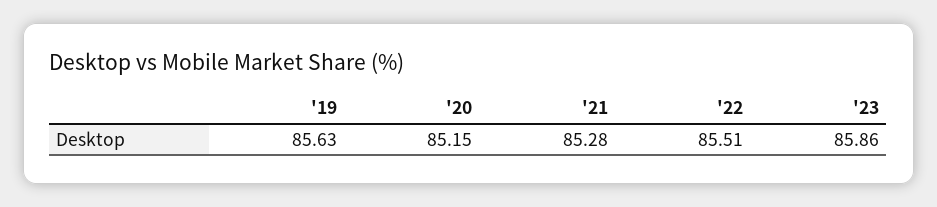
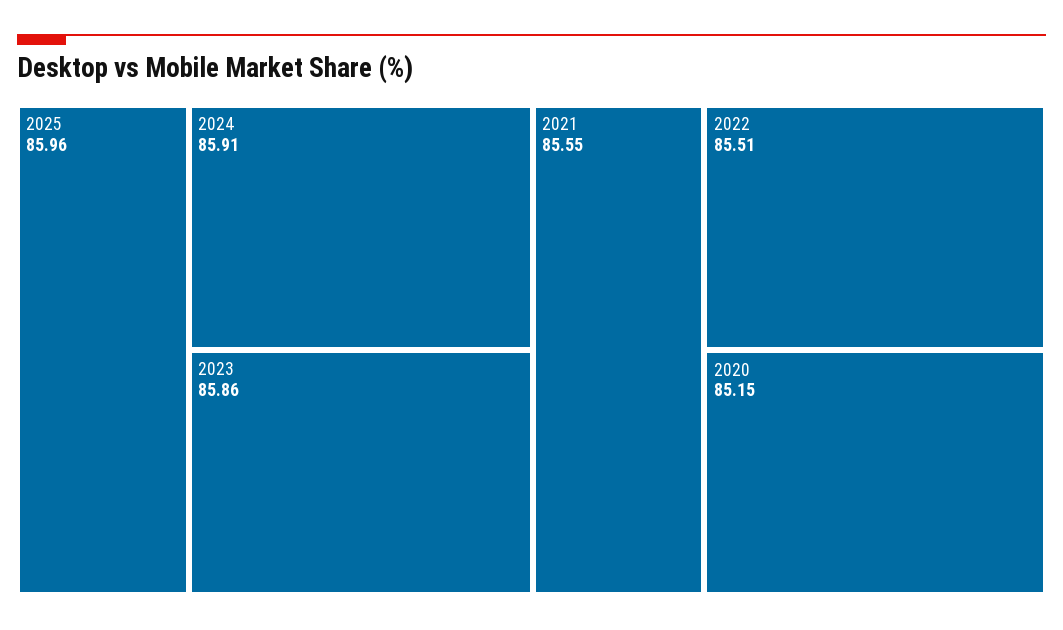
'19: 85.63 -> none
'21: 85.28 -> 85.55
2025: none -> 85.96
2024: none -> 85.91

